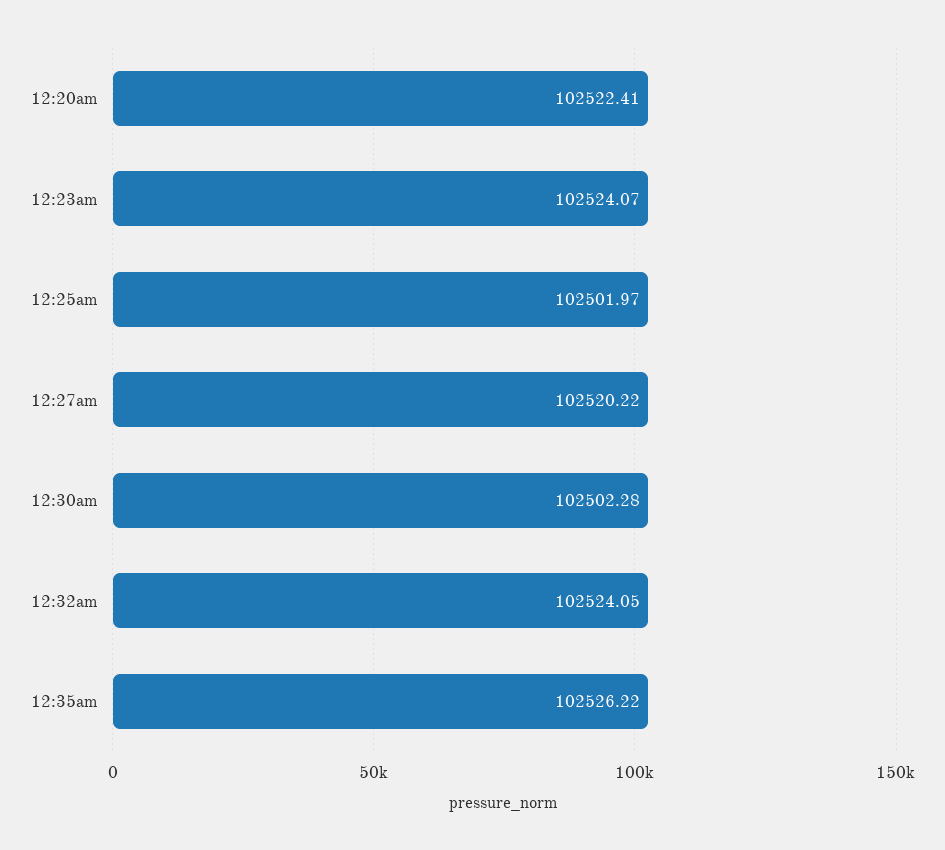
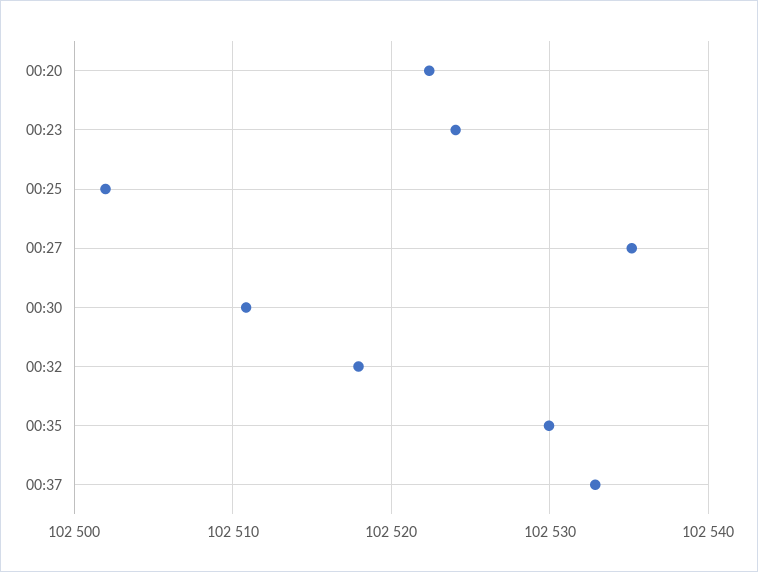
12:27am: 102520.22 -> 102535
12:30am: 102502.28 -> 102511
12:32am: 102524.05 -> 102518
12:35am: 102526.22 -> 102530
00:37: none -> 102533

